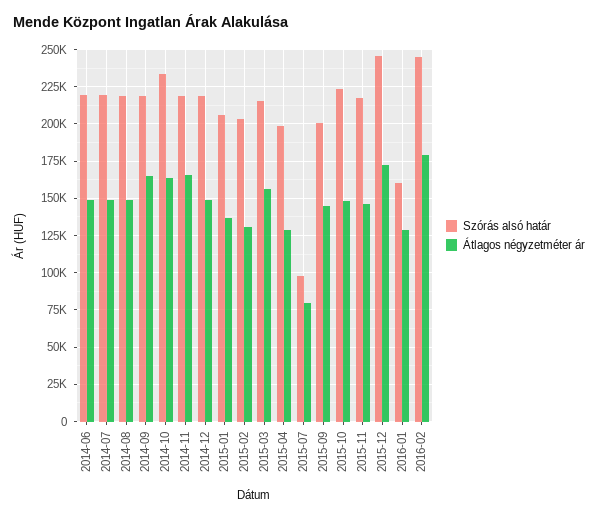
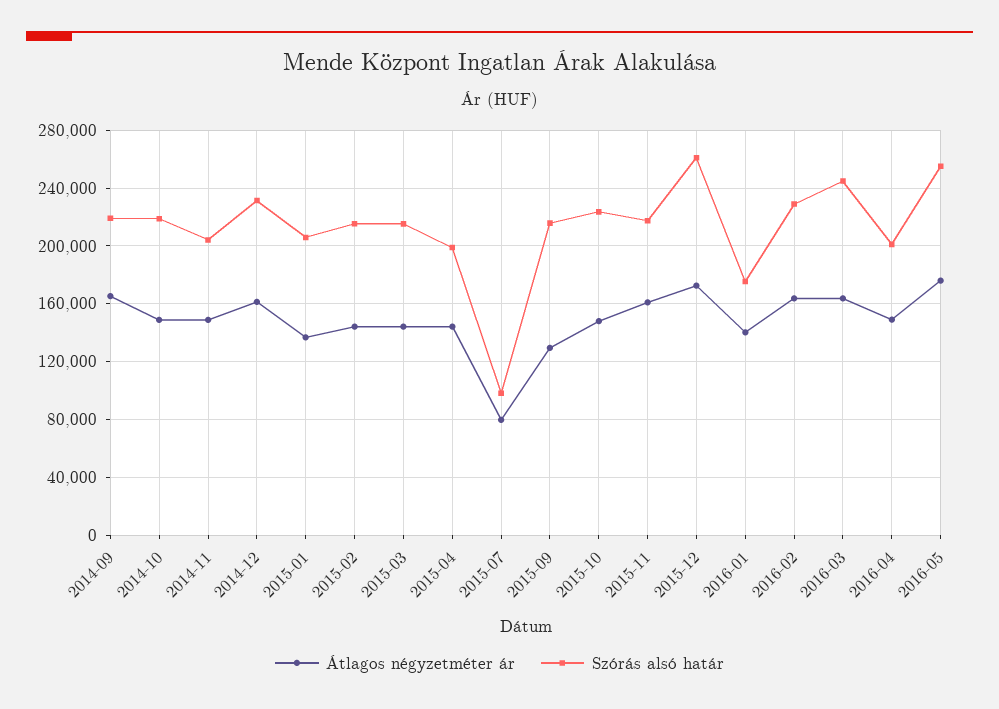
Szórás alsó határ, 2014-06: 220000 -> none
Átlagos négyzetméter ár, 2014-06: 150000 -> none
Szórás alsó határ, 2014-07: 220000 -> none
Átlagos négyzetméter ár, 2014-07: 150000 -> none
Szórás alsó határ, 2014-08: 220000 -> none
Átlagos négyzetméter ár, 2014-08: 150000 -> none
Szórás alsó határ, 2014-10: 235000 -> 220000
Átlagos négyzetméter ár, 2014-10: 165000 -> 150000
Szórás alsó határ, 2014-11: 220000 -> 205000
Átlagos négyzetméter ár, 2014-11: 165000 -> 150000
Szórás alsó határ, 2014-12: 220000 -> 230000
Átlagos négyzetméter ár, 2014-12: 150000 -> 160000
Szórás alsó határ, 2015-02: 205000 -> 215000
Átlagos négyzetméter ár, 2015-02: 130000 -> 145000
Átlagos négyzetméter ár, 2015-03: 155000 -> 145000
Átlagos négyzetméter ár, 2015-04: 130000 -> 145000
Szórás alsó határ, 2015-09: 200000 -> 215000
Átlagos négyzetméter ár, 2015-09: 145000 -> 130000
Átlagos négyzetméter ár, 2015-11: 145000 -> 160000
Szórás alsó határ, 2015-12: 245000 -> 260000
Szórás alsó határ, 2016-01: 160000 -> 175000
Átlagos négyzetméter ár, 2016-01: 130000 -> 140000
Szórás alsó határ, 2016-02: 245000 -> 230000
Átlagos négyzetméter ár, 2016-02: 180000 -> 165000
Átlagos négyzetméter ár, 2016-03: none -> 165000
Szórás alsó határ, 2016-03: none -> 245000
Átlagos négyzetméter ár, 2016-04: none -> 150000
Szórás alsó határ, 2016-04: none -> 200000
Átlagos négyzetméter ár, 2016-05: none -> 175000
Szórás alsó határ, 2016-05: none -> 255000

